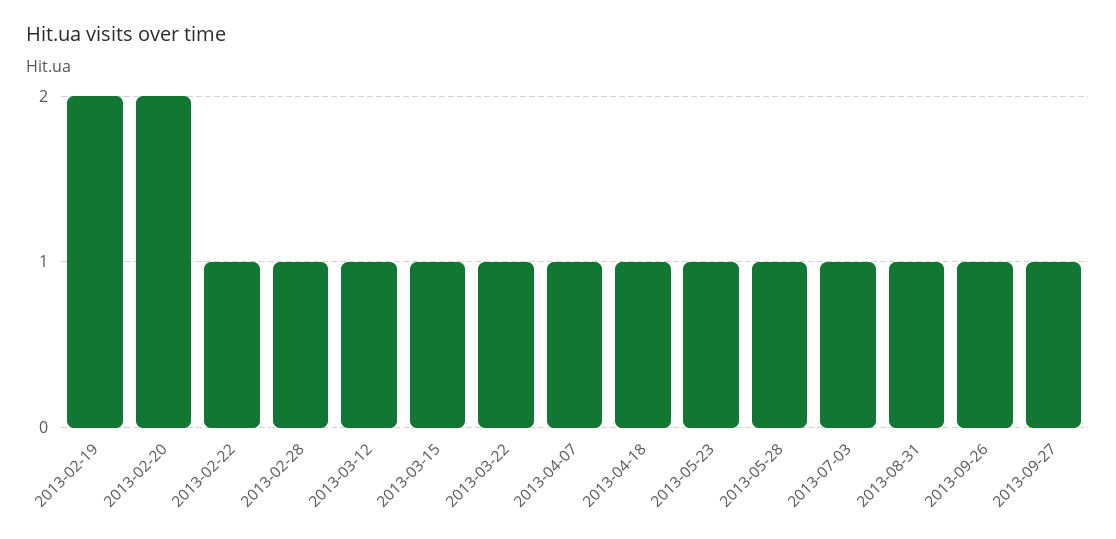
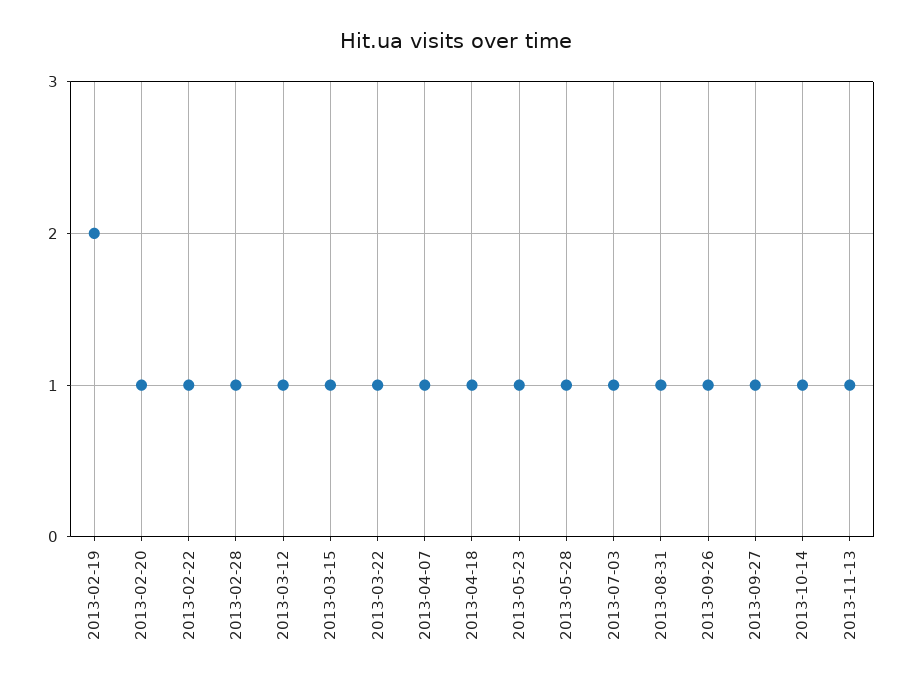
2013-02-20: 2 -> 1
2013-10-14: none -> 1
2013-11-13: none -> 1

